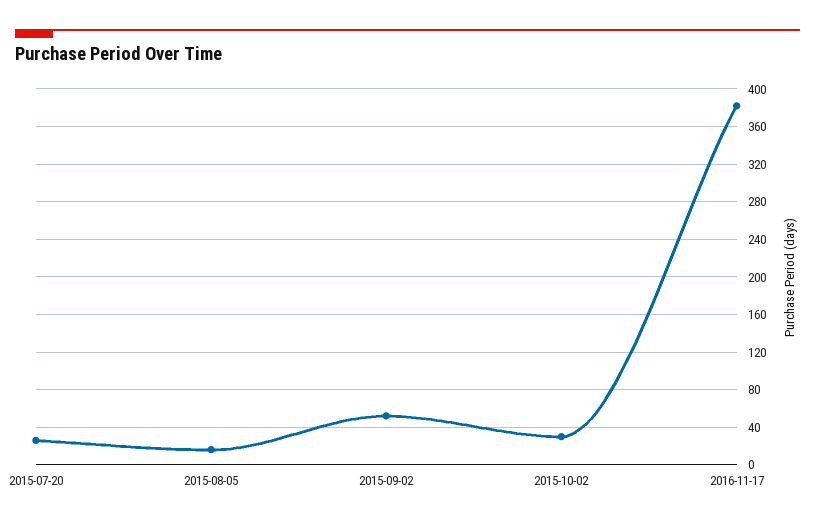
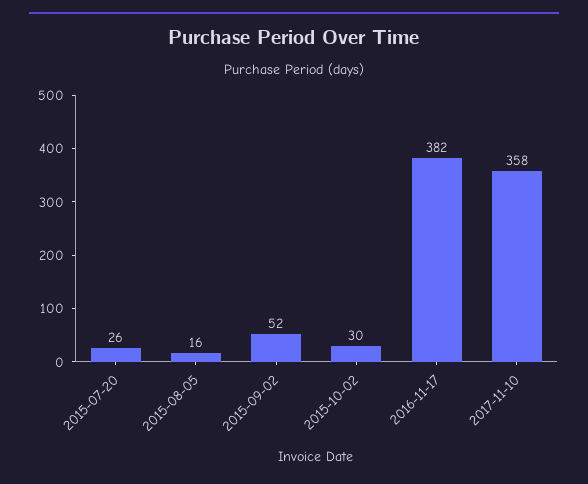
2017-11-10: none -> 358

